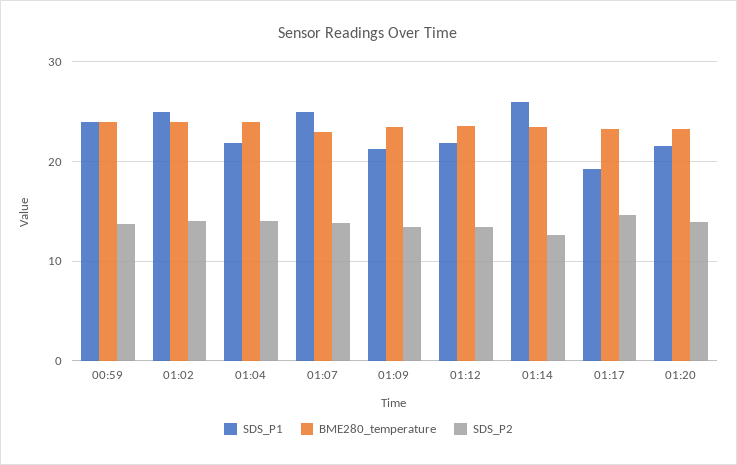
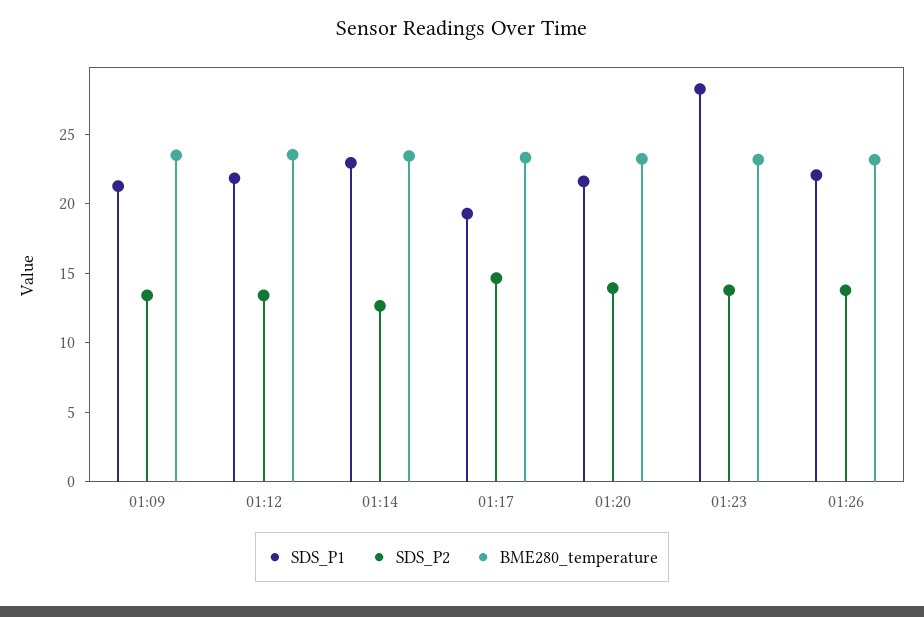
SDS_P1, 00:59: 24 -> none
BME280_temperature, 00:59: 24 -> none
SDS_P2, 00:59: 14 -> none
SDS_P1, 01:02: 25 -> none
BME280_temperature, 01:02: 24 -> none
SDS_P2, 01:02: 14 -> none
SDS_P1, 01:04: 22 -> none
BME280_temperature, 01:04: 24 -> none
SDS_P2, 01:04: 14 -> none
SDS_P1, 01:07: 25 -> none
BME280_temperature, 01:07: 23 -> none
SDS_P2, 01:07: 14 -> none
SDS_P1, 01:14: 26 -> 23
SDS_P1, 01:23: none -> 28
SDS_P2, 01:23: none -> 14
BME280_temperature, 01:23: none -> 23
SDS_P1, 01:26: none -> 22
SDS_P2, 01:26: none -> 14
BME280_temperature, 01:26: none -> 23

